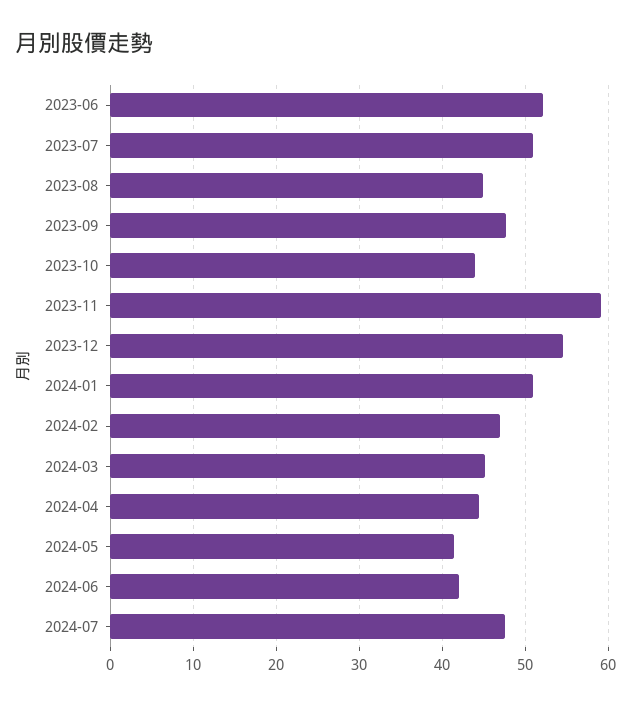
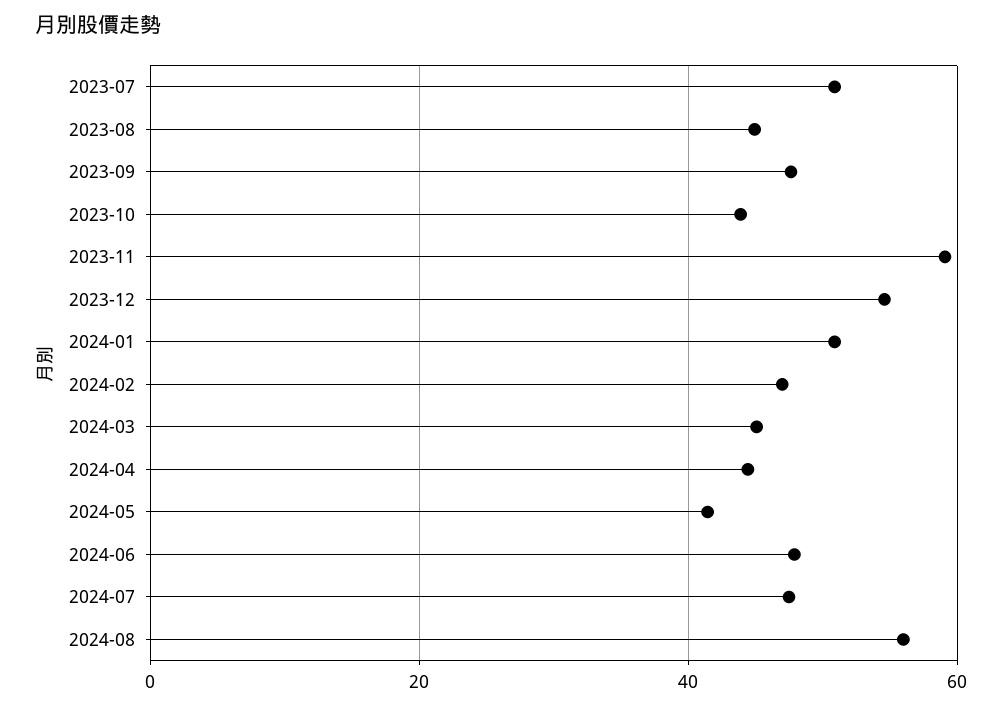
2023-06: 52 -> none
2024-06: 42 -> 48
2024-08: none -> 56

